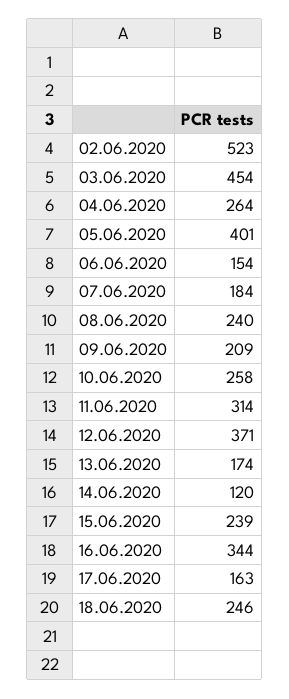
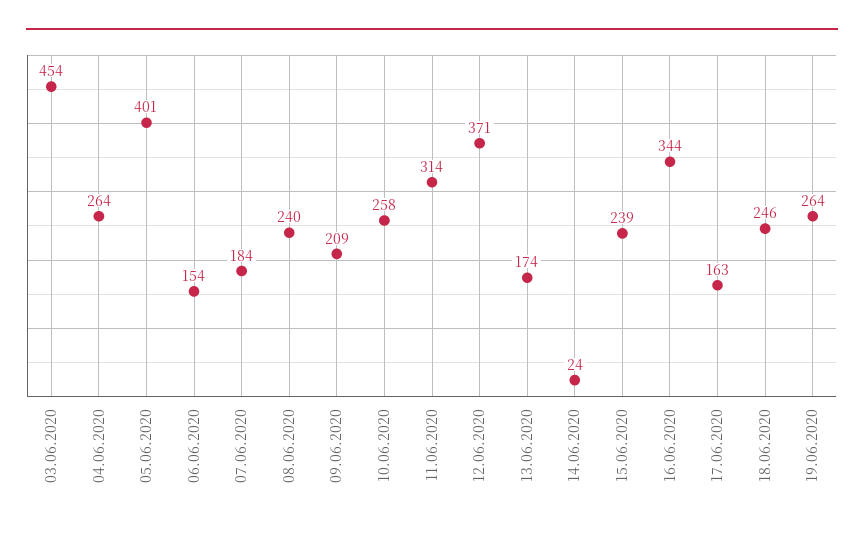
02.06.2020: 523 -> none
14.06.2020: 120 -> 24
19.06.2020: none -> 264

